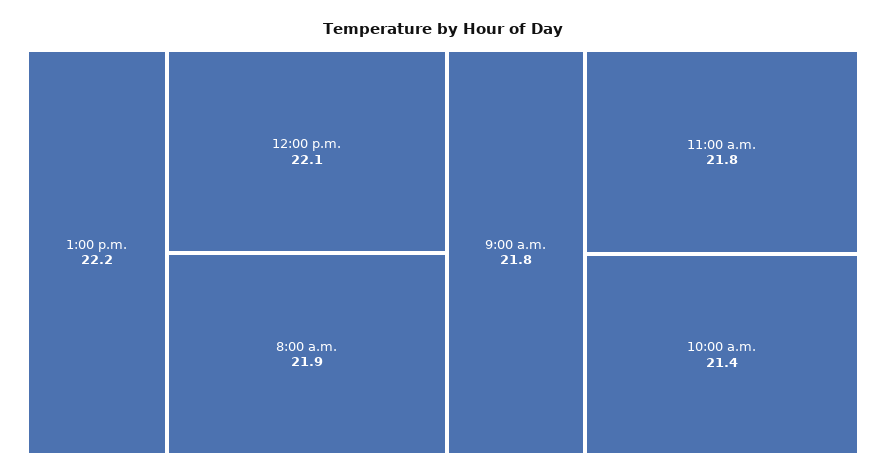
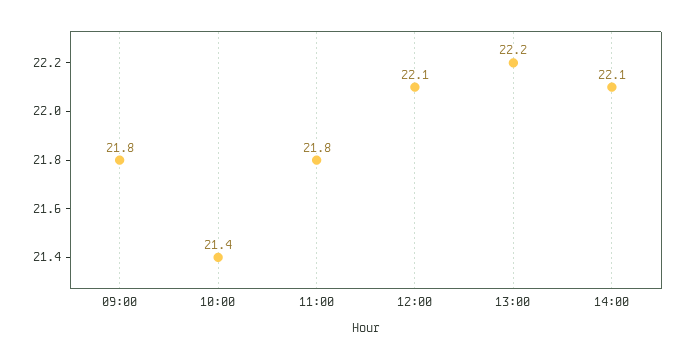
8:00 a.m.: 21.9 -> none
14:00: none -> 22.1

